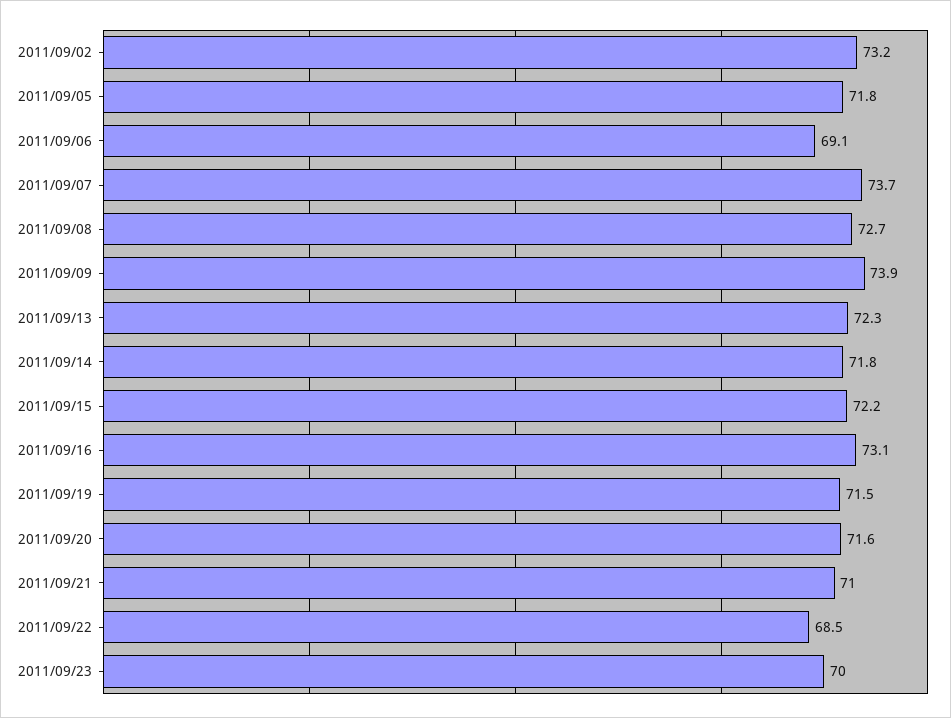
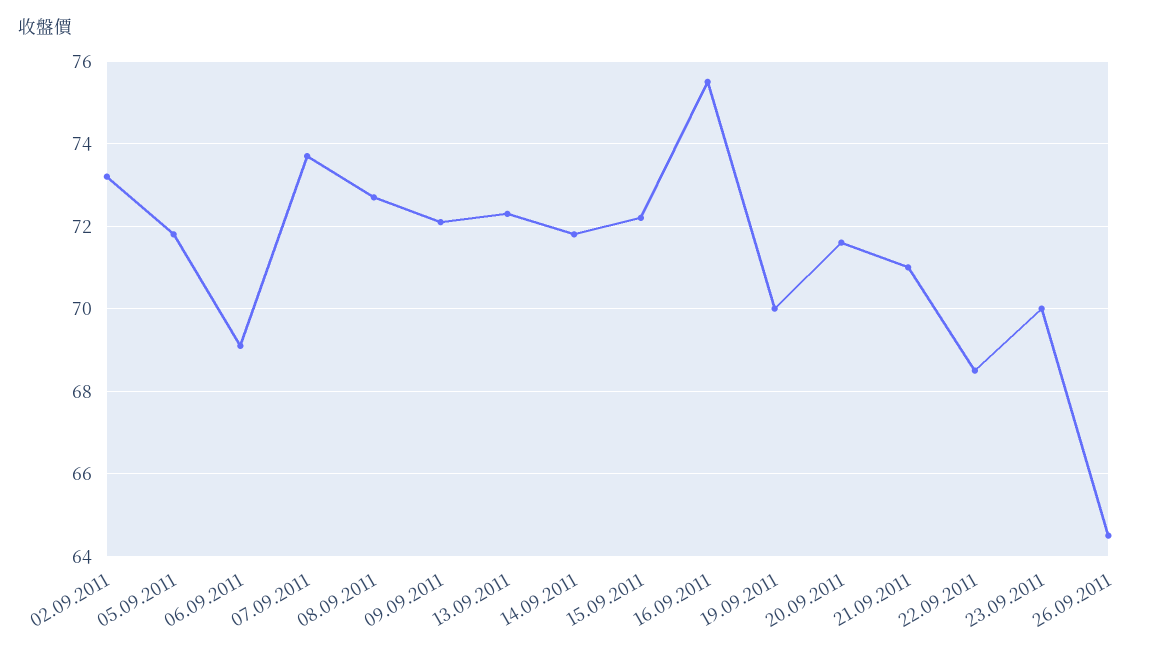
2011/09/09: 73.9 -> 72
2011/09/16: 73.1 -> 75.5
2011/09/19: 71.5 -> 70
26.09.2011: none -> 64.5

